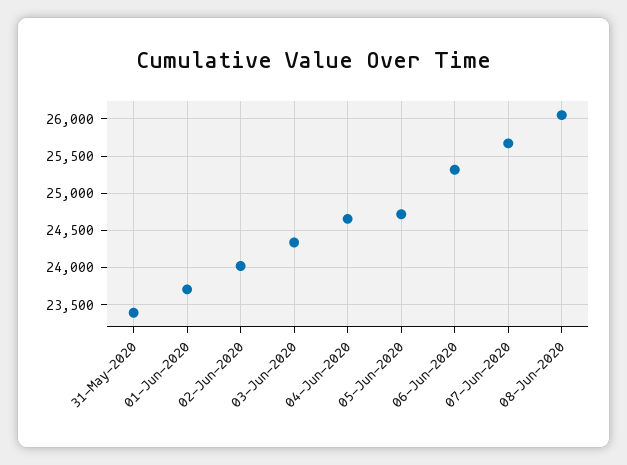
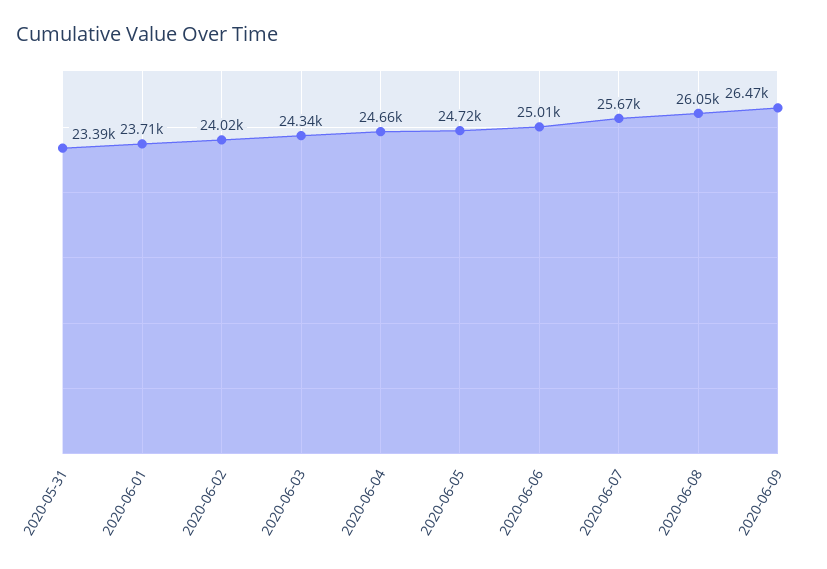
06-Jun-2020: 25300 -> 25010
2020-06-09: none -> 26470

